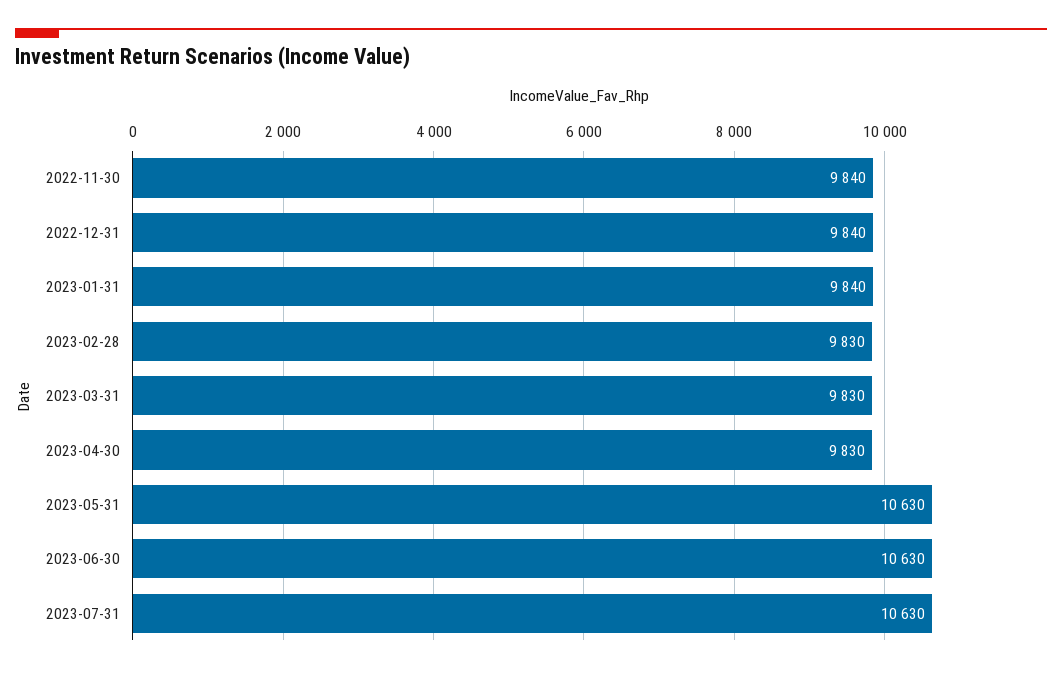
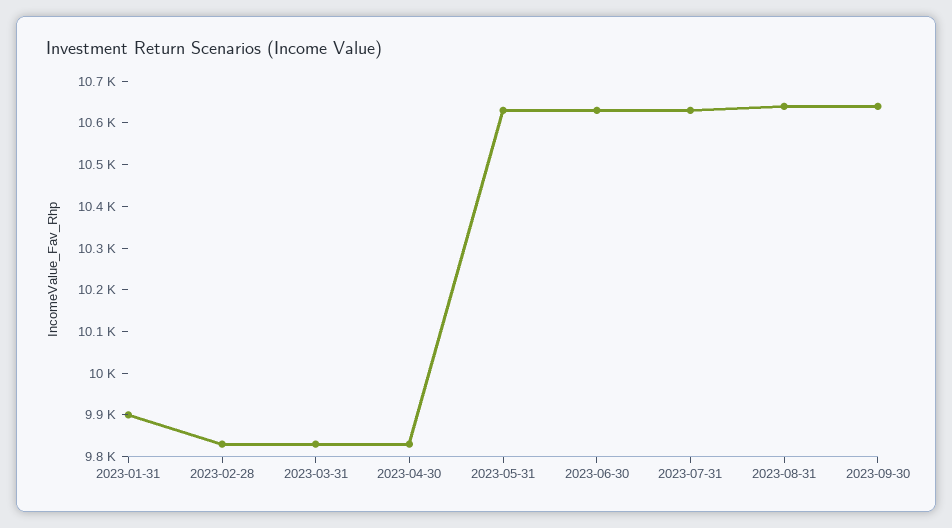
2022-11-30: 9840 -> none
2022-12-31: 9840 -> none
2023-01-31: 9840 -> 9900
2023-08-31: none -> 10640
2023-09-30: none -> 10640

